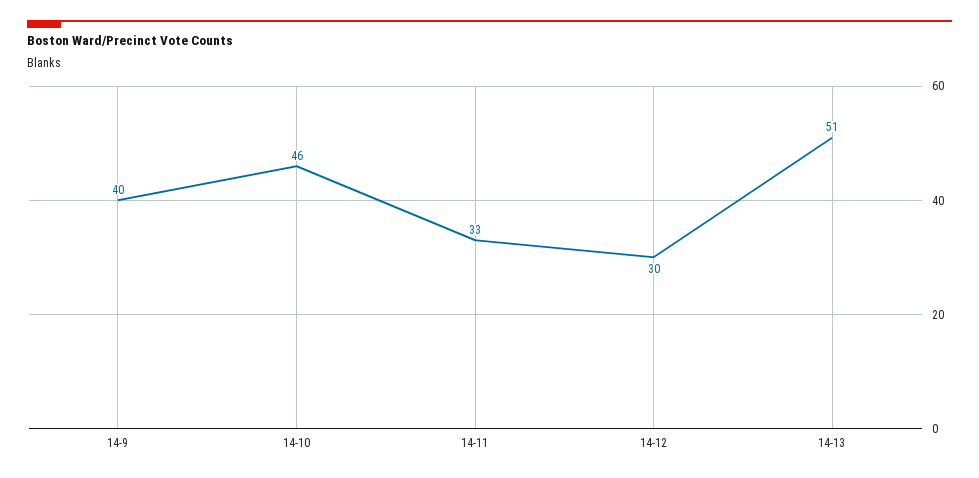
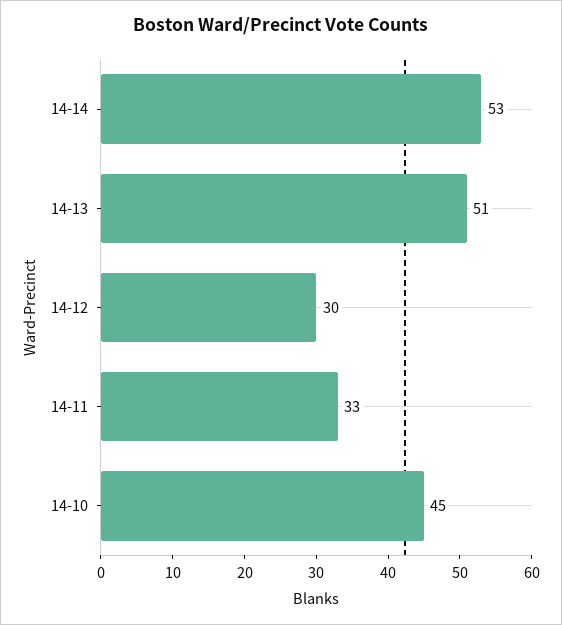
14-9: 40 -> none
14-10: 46 -> 45
14-14: none -> 53

